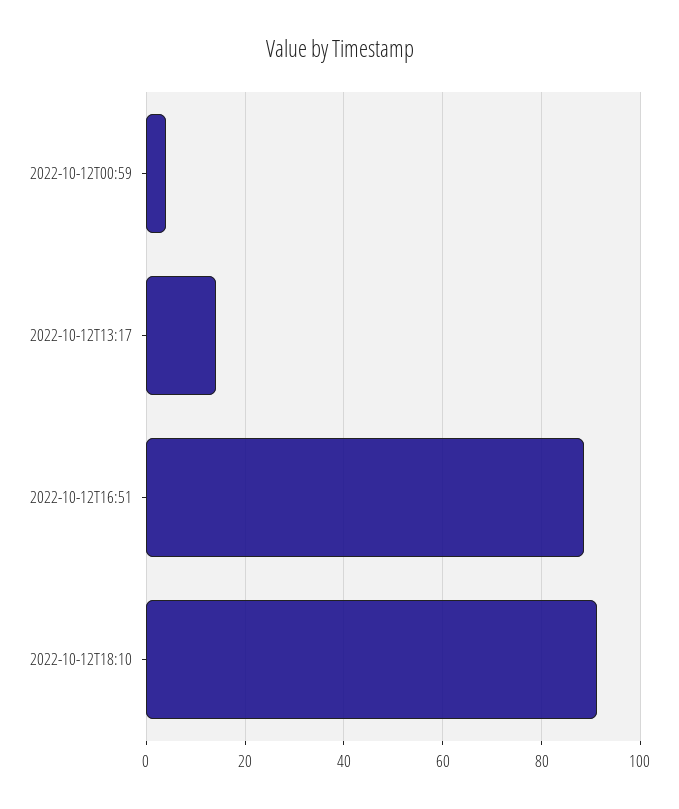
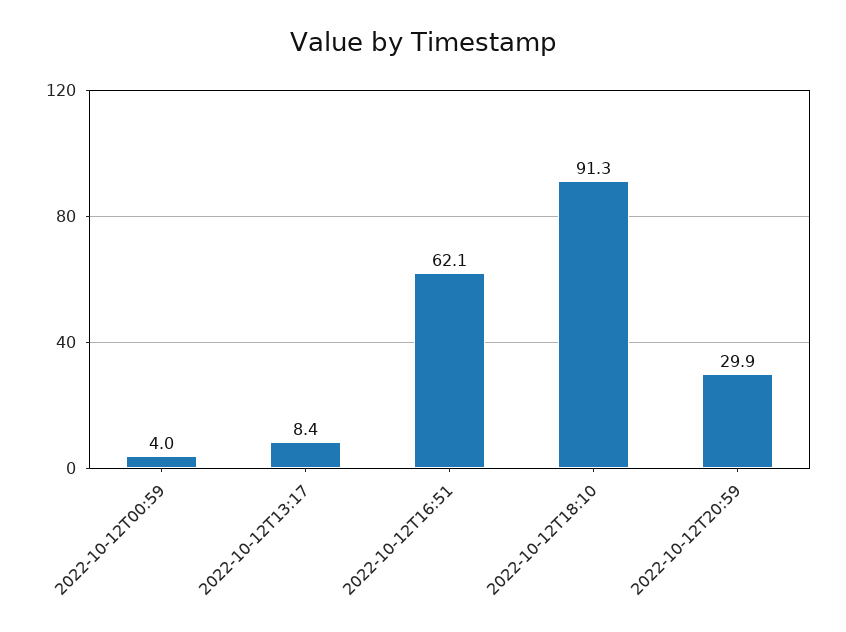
2022-10-12T13:17: 14 -> 8.4
2022-10-12T16:51: 88 -> 62.1
2022-10-12T20:59: none -> 29.9

